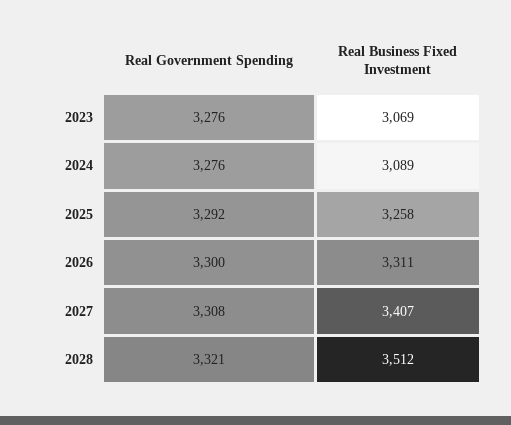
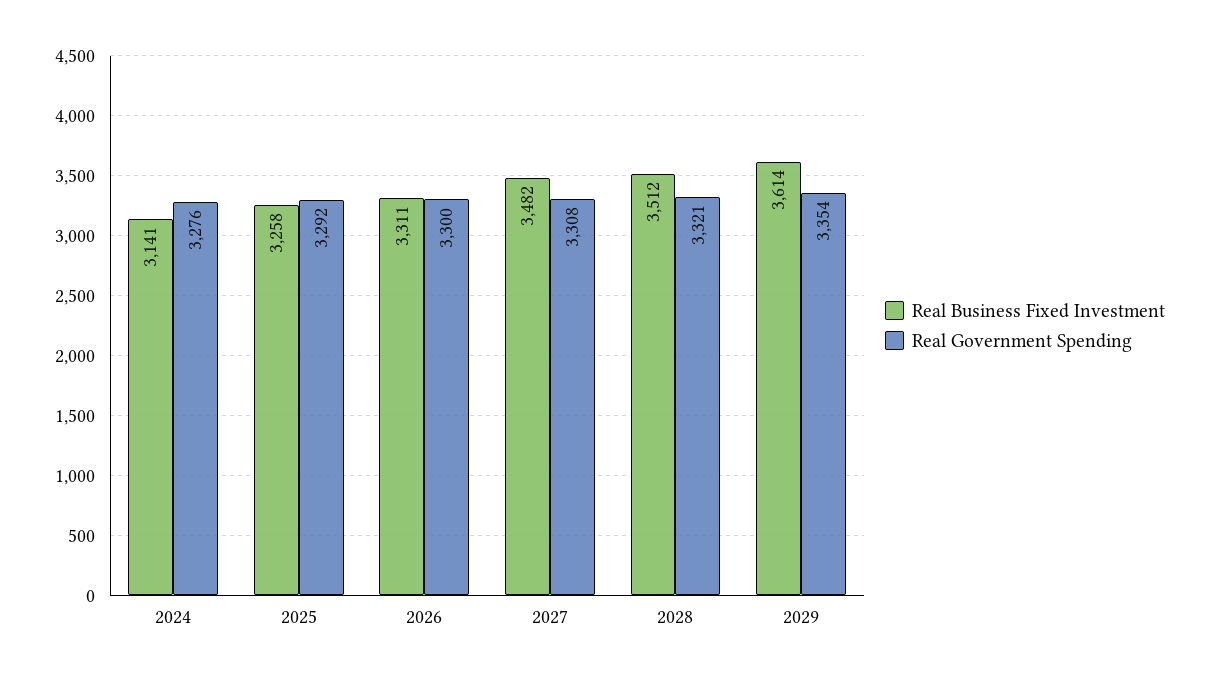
Real Government Spending, 2023: 3276 -> none
Real Business Fixed Investment, 2023: 3069 -> none
Real Business Fixed Investment, 2024: 3089 -> 3141
Real Business Fixed Investment, 2027: 3407 -> 3482
Real Business Fixed Investment, 2029: none -> 3614
Real Government Spending, 2029: none -> 3354

